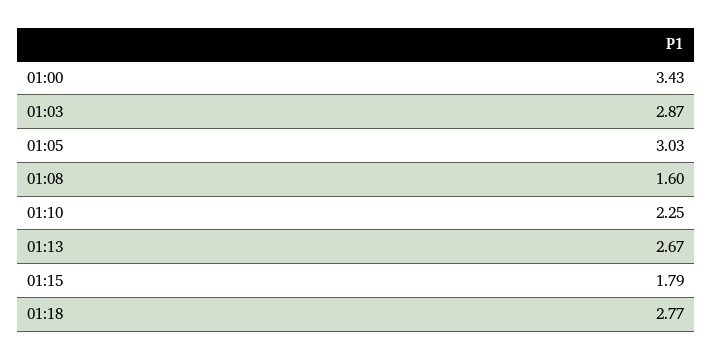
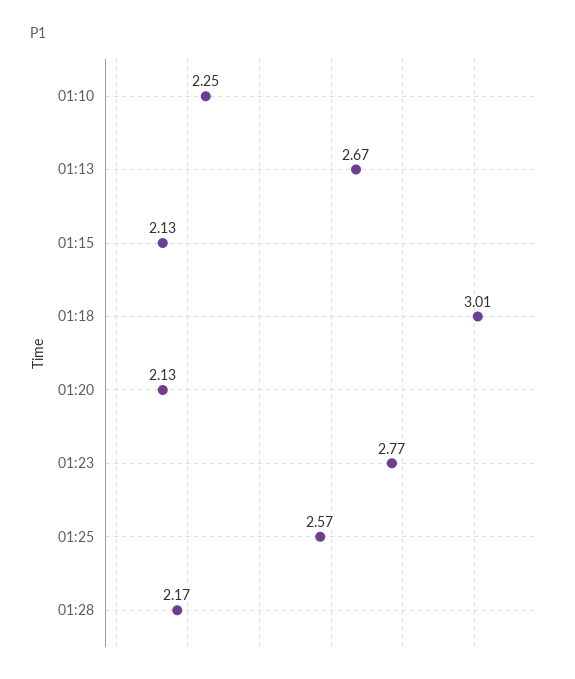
01:00: 3.43 -> none
01:03: 2.87 -> none
01:05: 3.03 -> none
01:08: 1.6 -> none
01:15: 1.79 -> 2.13
01:18: 2.77 -> 3.01
01:20: none -> 2.13
01:23: none -> 2.77
01:25: none -> 2.57
01:28: none -> 2.17

